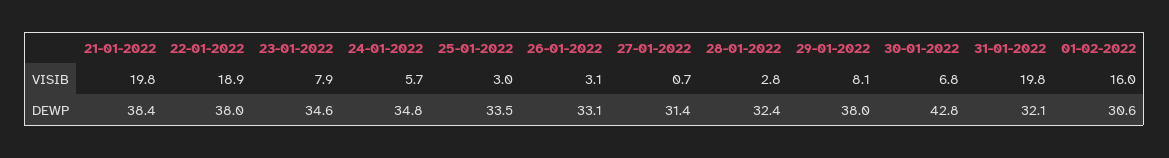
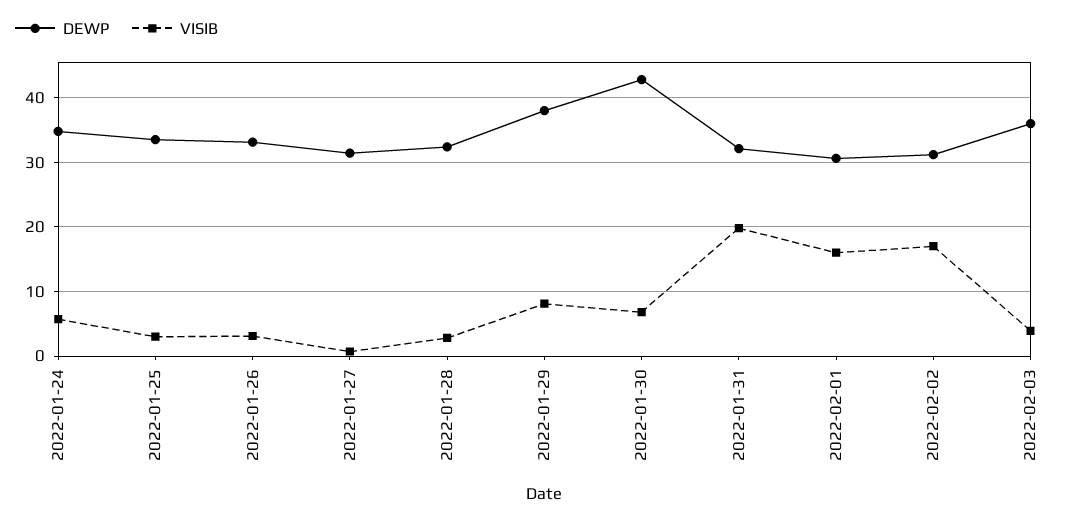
VISIB, 21-01-2022: 19.8 -> none
VISIB, 22-01-2022: 18.9 -> none
VISIB, 23-01-2022: 7.9 -> none
DEWP, 21-01-2022: 38.4 -> none
DEWP, 22-01-2022: 38 -> none
DEWP, 23-01-2022: 34.6 -> none
DEWP, 2022-02-02: none -> 31
VISIB, 2022-02-02: none -> 17
DEWP, 2022-02-03: none -> 36
VISIB, 2022-02-03: none -> 4

